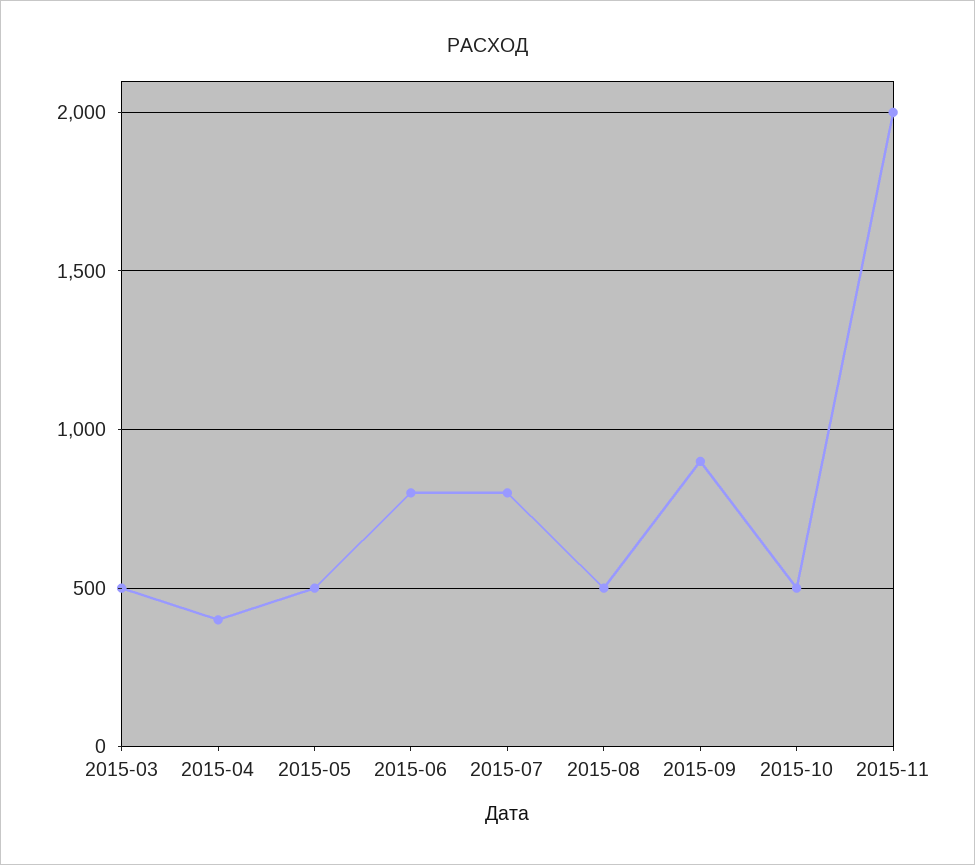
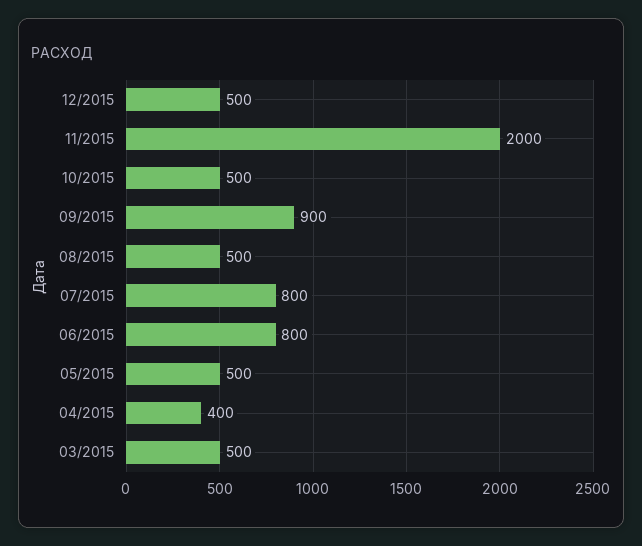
12/2015: none -> 500

